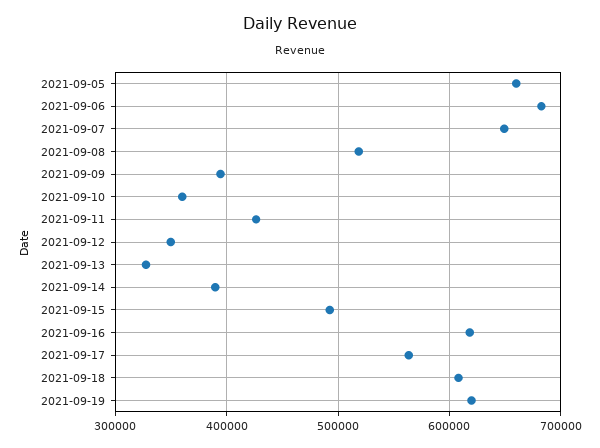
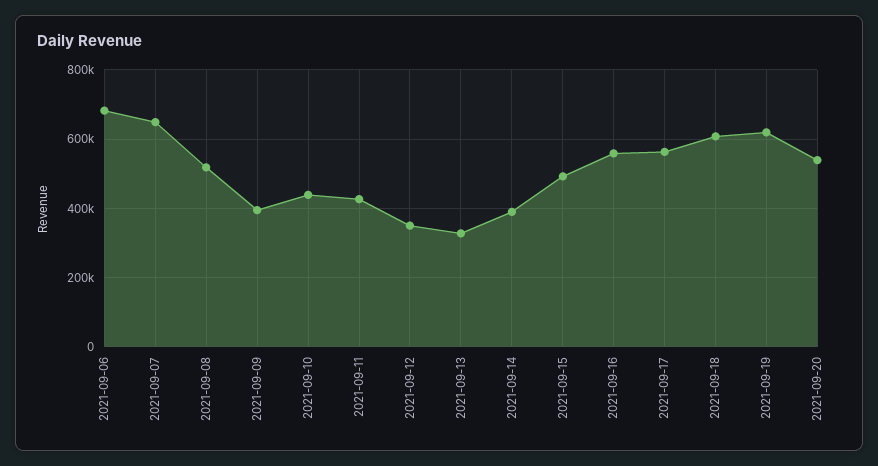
2021-09-05: 660000 -> none
2021-09-10: 360000 -> 440000
2021-09-16: 620000 -> 560000
2021-09-20: none -> 540000

